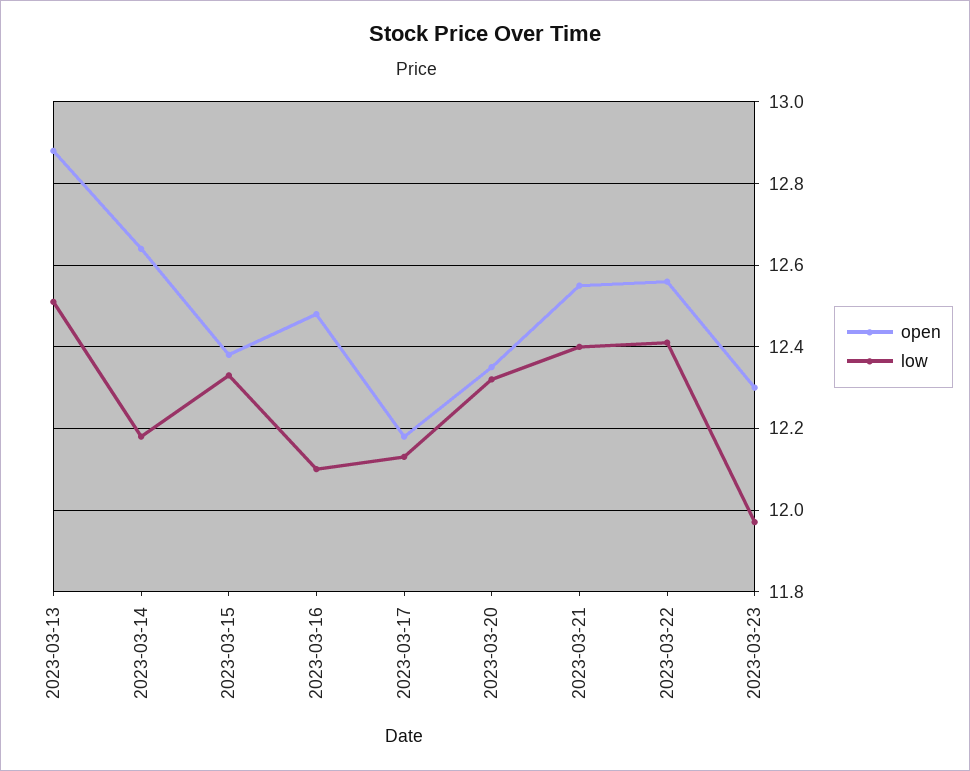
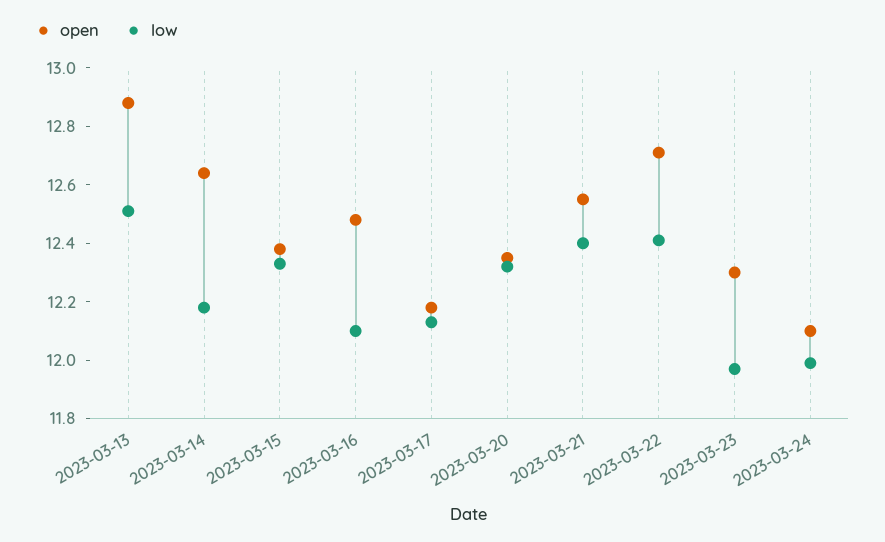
open, 2023-03-22: 12.55 -> 12.7
open, 2023-03-24: none -> 12.1
low, 2023-03-24: none -> 12

